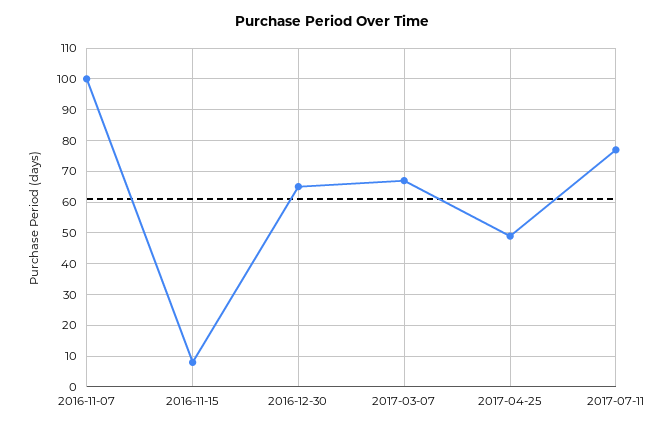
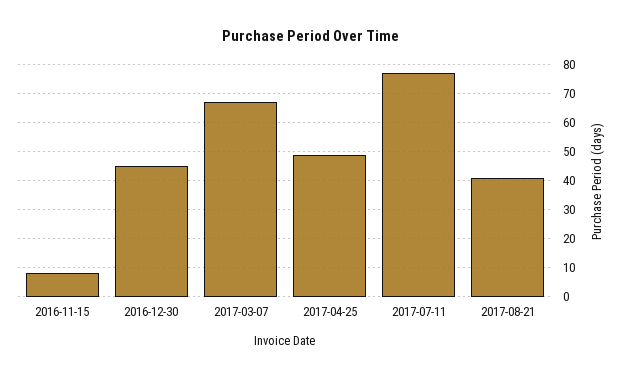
2016-11-07: 100 -> none
2016-12-30: 65 -> 45
2017-08-21: none -> 40

